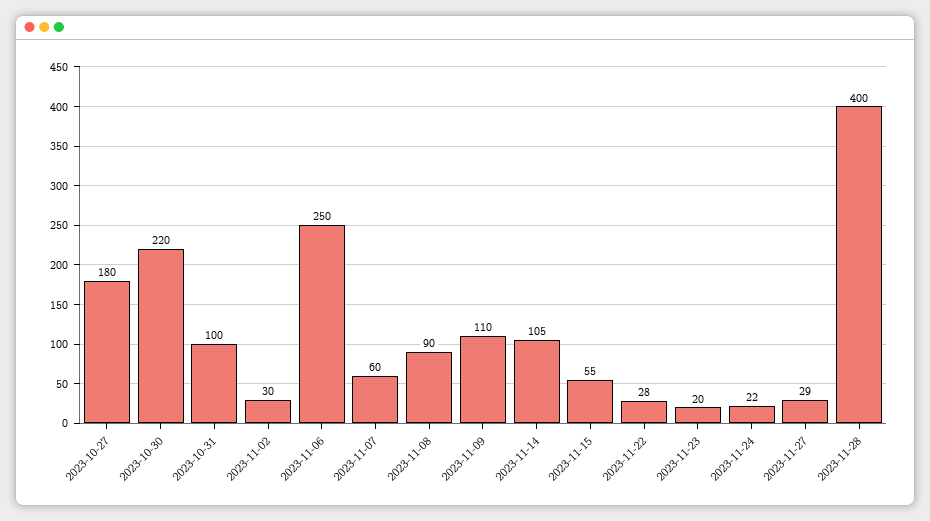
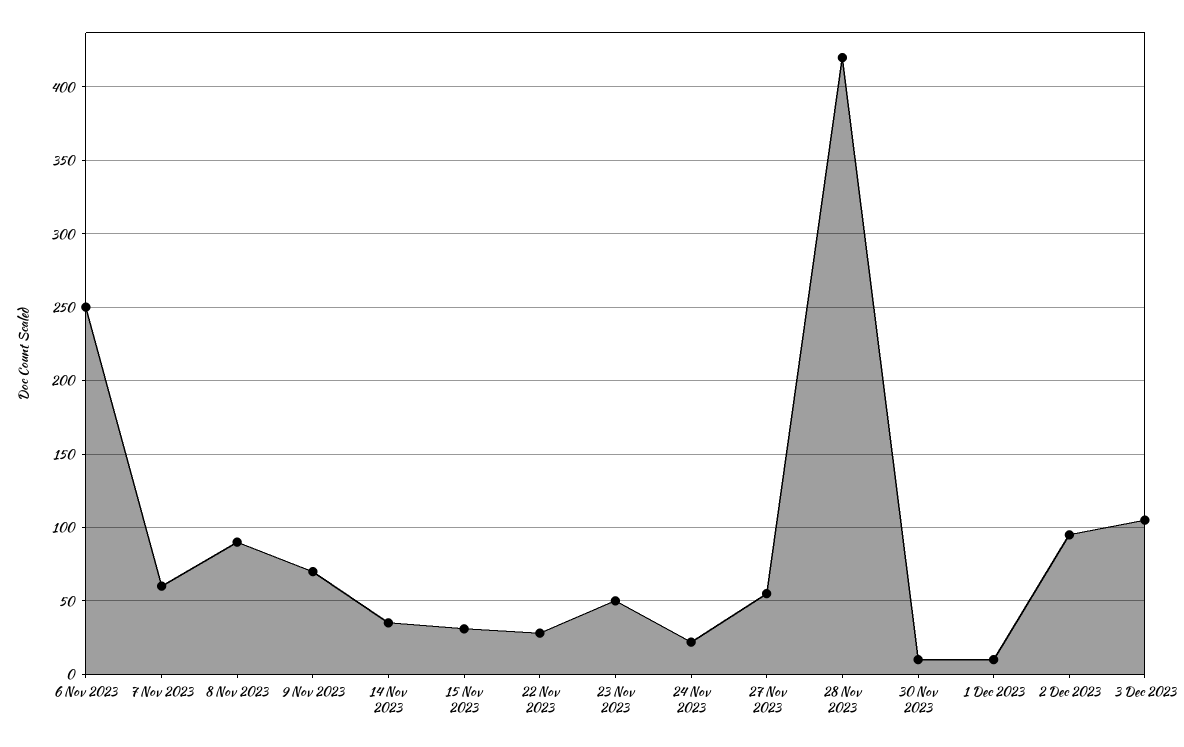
2023-10-27: 180 -> none
2023-10-30: 220 -> none
2023-10-31: 100 -> none
2023-11-02: 30 -> none
2023-11-09: 110 -> 70
2023-11-14: 105 -> 35
2023-11-15: 55 -> 30
2023-11-23: 20 -> 50
2023-11-27: 29 -> 55
2023-11-28: 400 -> 420
30 Nov 2023: none -> 10
1 Dec 2023: none -> 10
2 Dec 2023: none -> 95
3 Dec 2023: none -> 105

